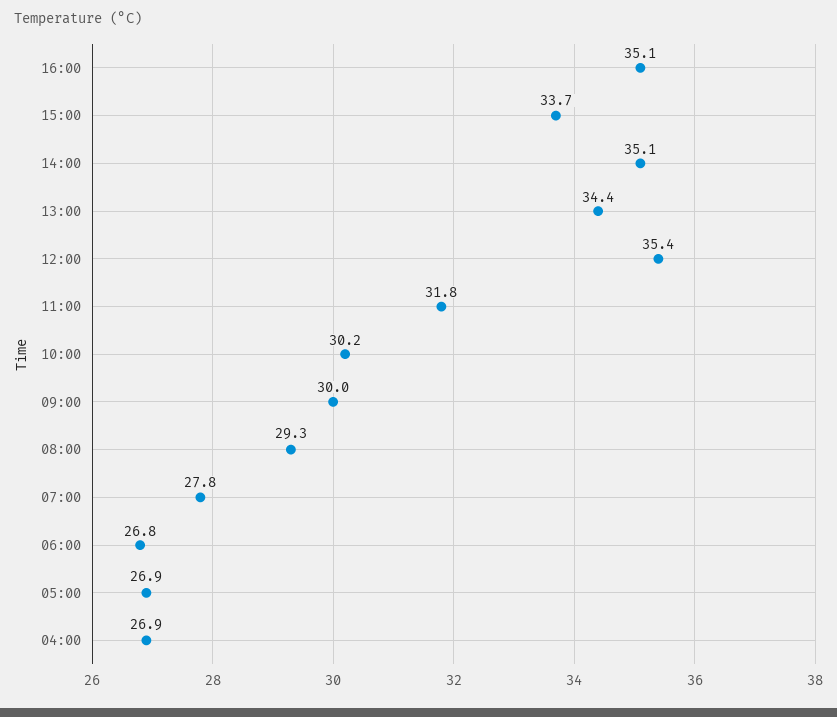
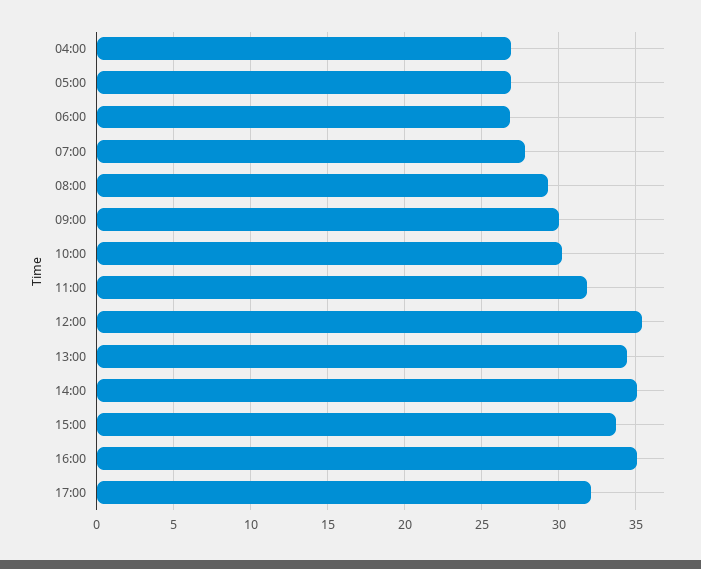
17:00: none -> 32

